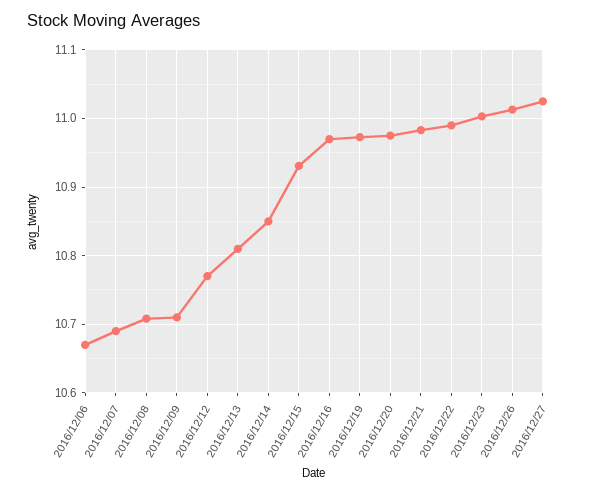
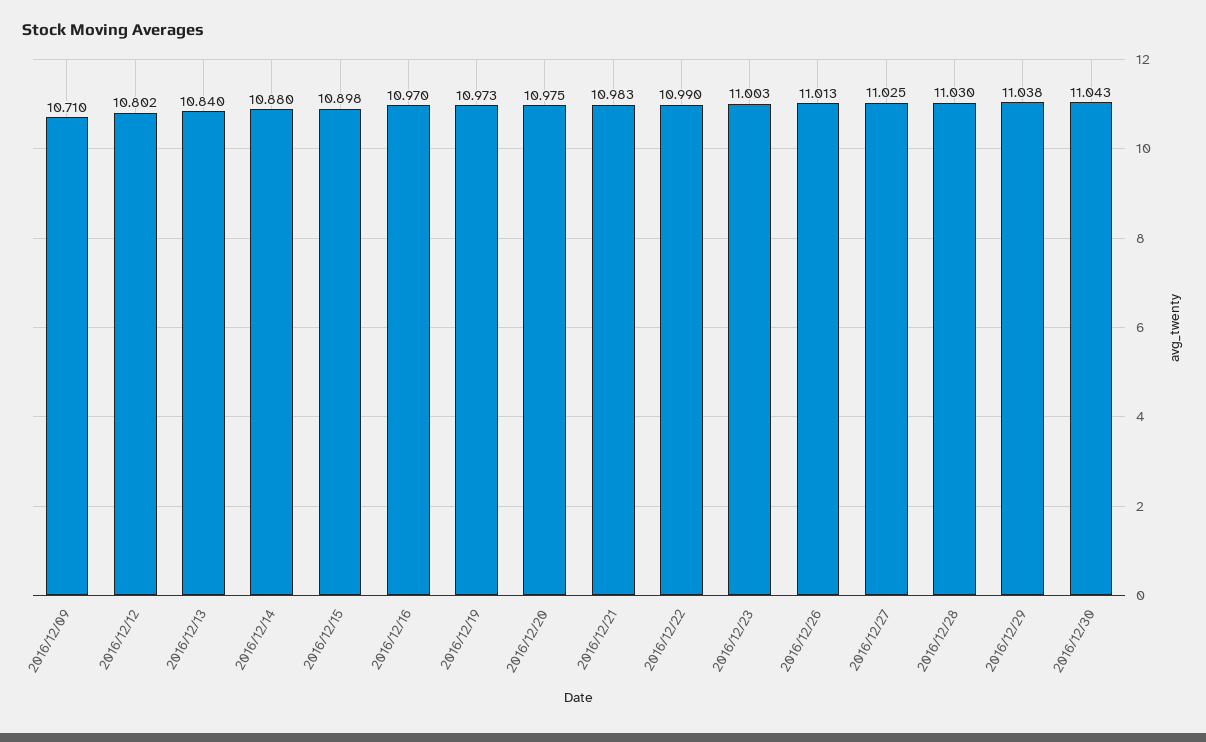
2016/12/06: 10.67 -> none
2016/12/07: 10.69 -> none
2016/12/08: 10.71 -> none
2016/12/12: 10.77 -> 10.802
2016/12/13: 10.81 -> 10.84
2016/12/14: 10.85 -> 10.88
2016/12/15: 10.93 -> 10.898
2016/12/28: none -> 11.03
2016/12/29: none -> 11.038
2016/12/30: none -> 11.043

